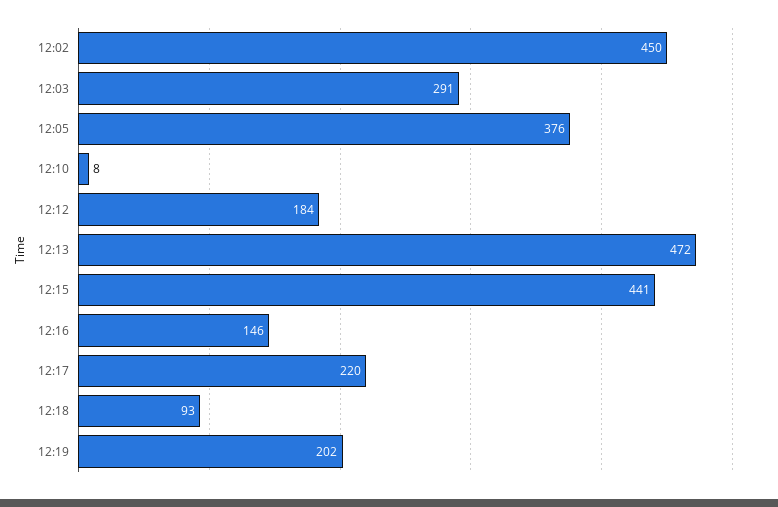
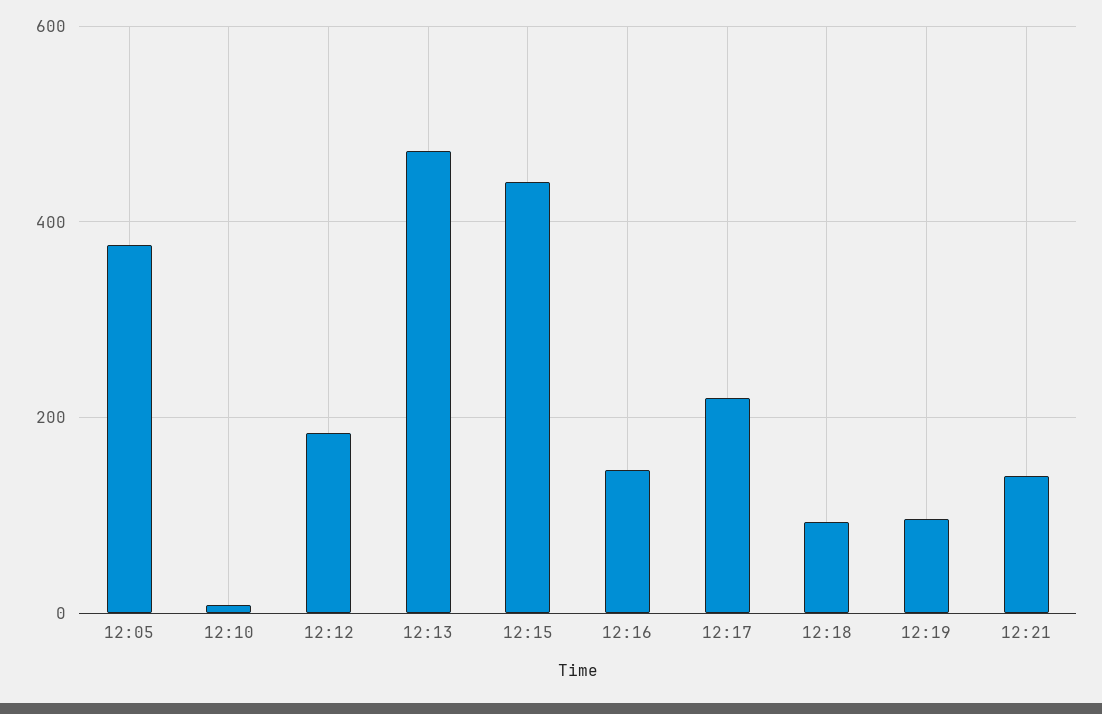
12:02: 450 -> none
12:03: 291 -> none
12:19: 202 -> 100
12:21: none -> 140

